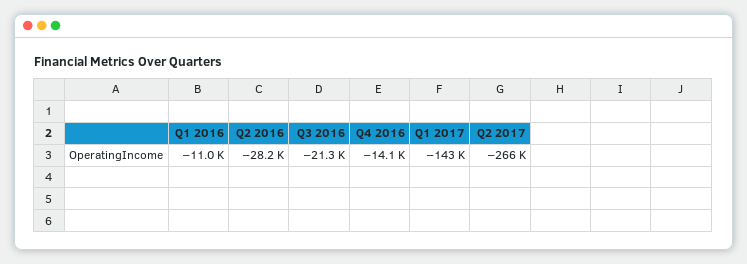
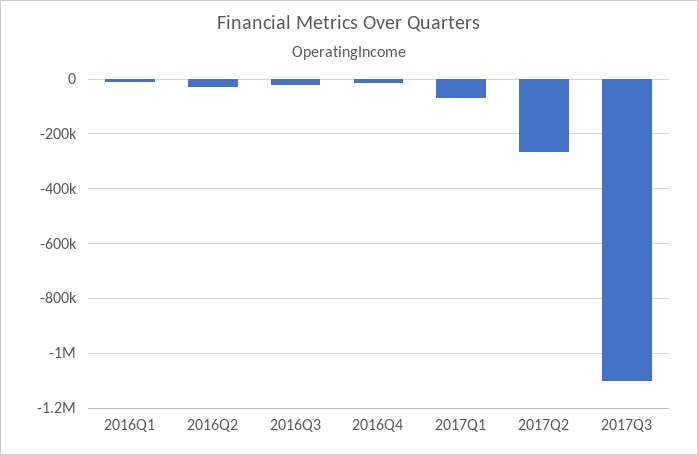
Q1 2017: -143000 -> -75000
2017Q3: none -> -1100000

